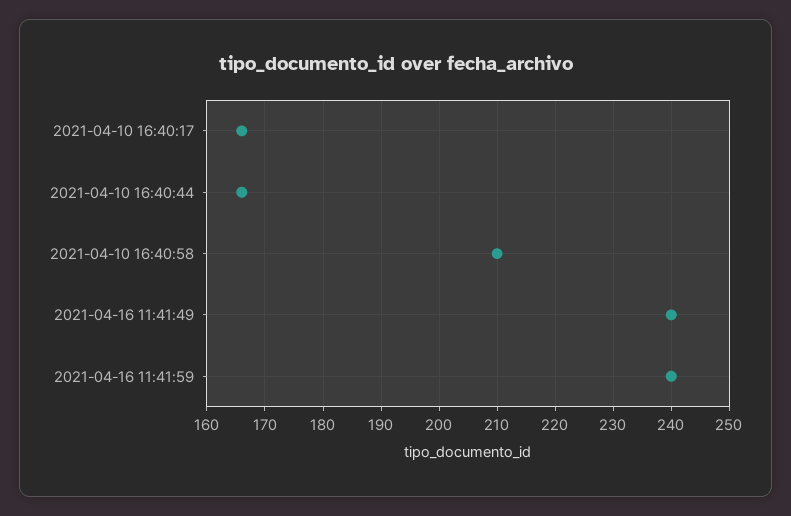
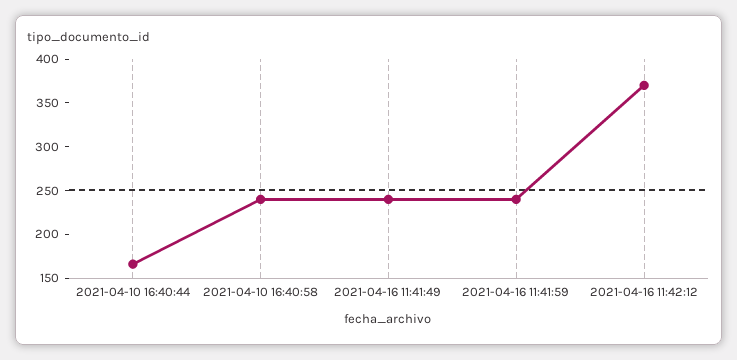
2021-04-10 16:40:17: 165 -> none
2021-04-10 16:40:58: 210 -> 240
2021-04-16 11:42:12: none -> 370

